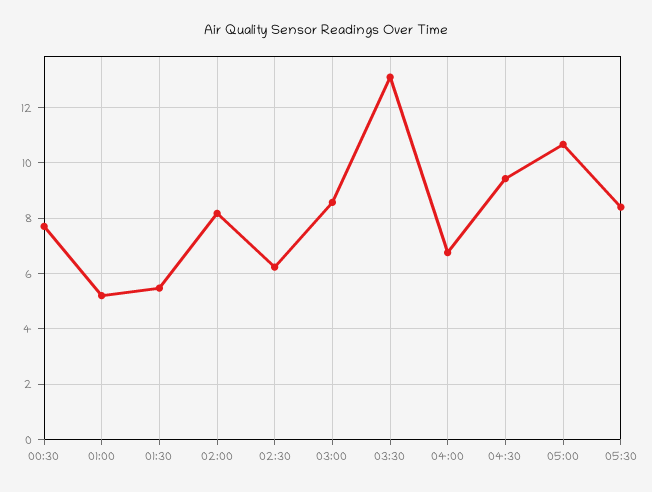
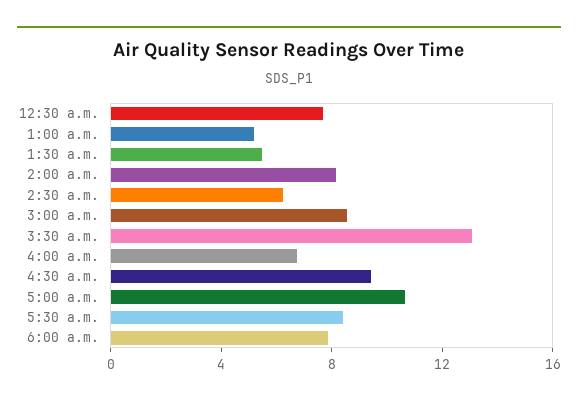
6:00 a.m.: none -> 8

